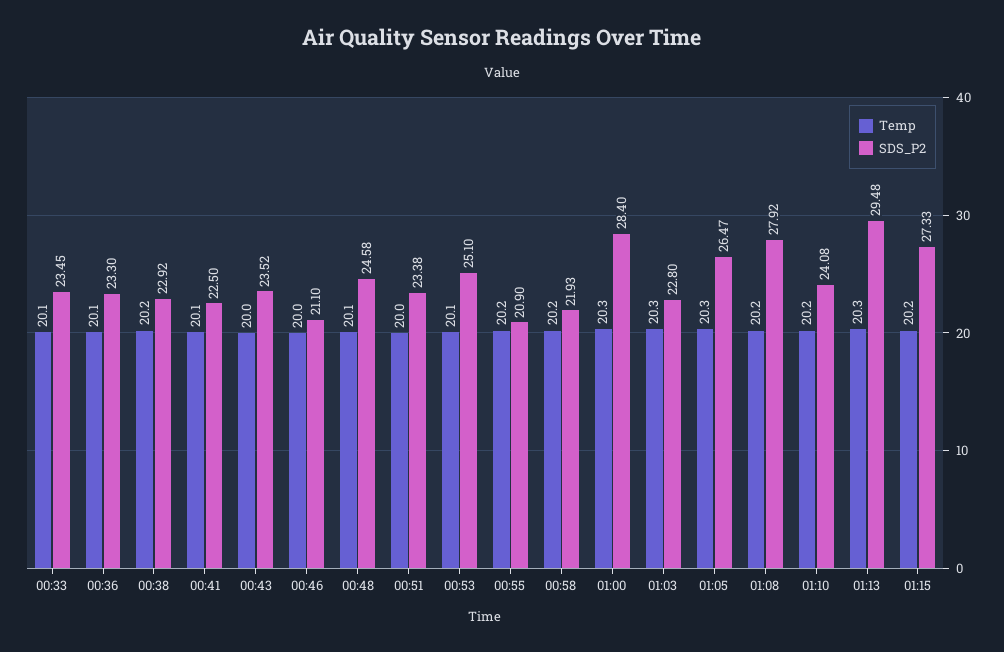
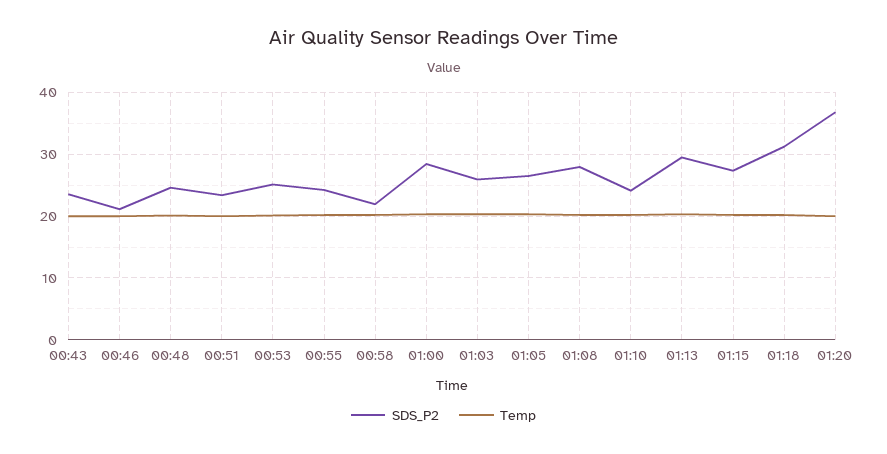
Temp, 00:33: 20.1 -> none
SDS_P2, 00:33: 23.45 -> none
Temp, 00:36: 20.1 -> none
SDS_P2, 00:36: 23.3 -> none
Temp, 00:38: 20.2 -> none
SDS_P2, 00:38: 22.92 -> none
Temp, 00:41: 20.1 -> none
SDS_P2, 00:41: 22.5 -> none
SDS_P2, 00:55: 20.9 -> 24
SDS_P2, 01:03: 22.8 -> 26
SDS_P2, 01:18: none -> 31
Temp, 01:18: none -> 20
SDS_P2, 01:20: none -> 37
Temp, 01:20: none -> 20

